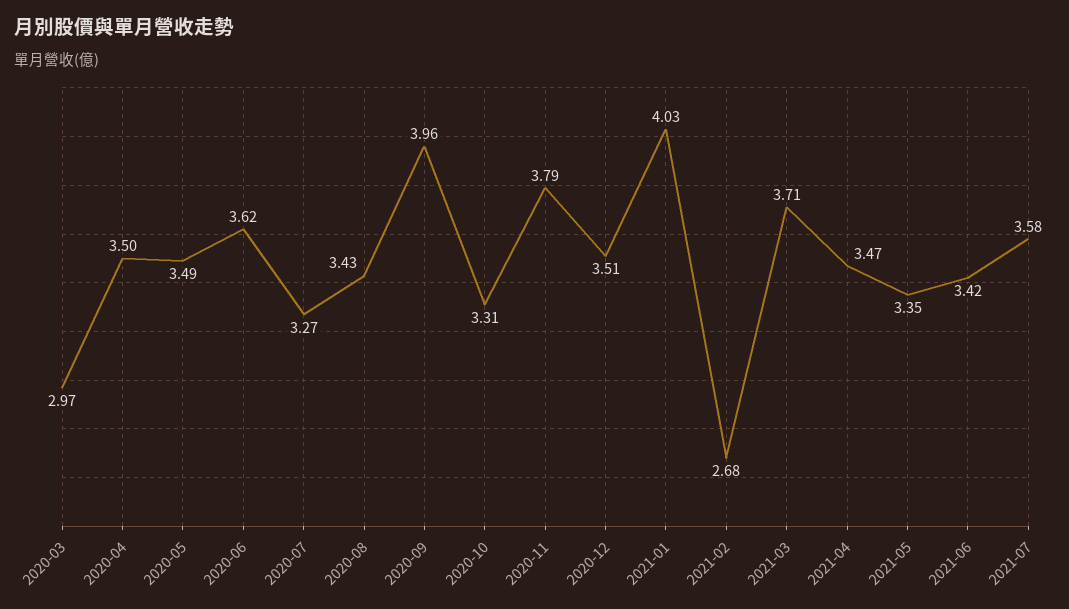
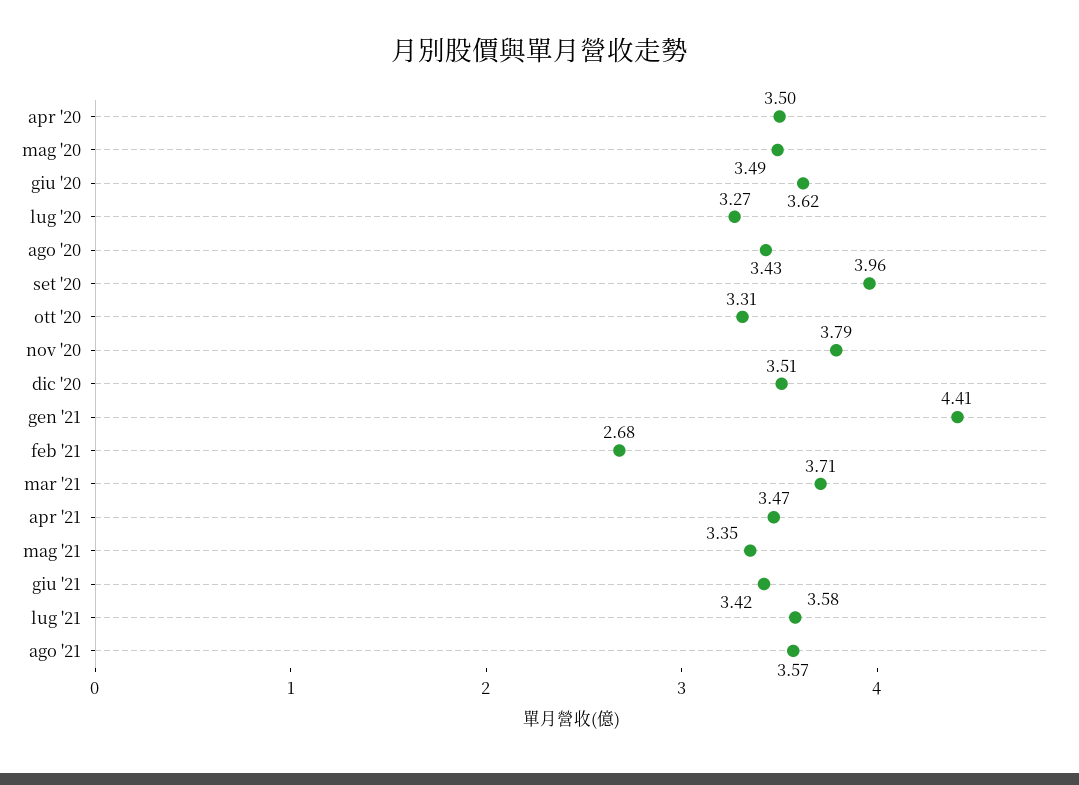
2020-03: 2.97 -> none
2021-01: 4.03 -> 4.41
ago '21: none -> 3.57

